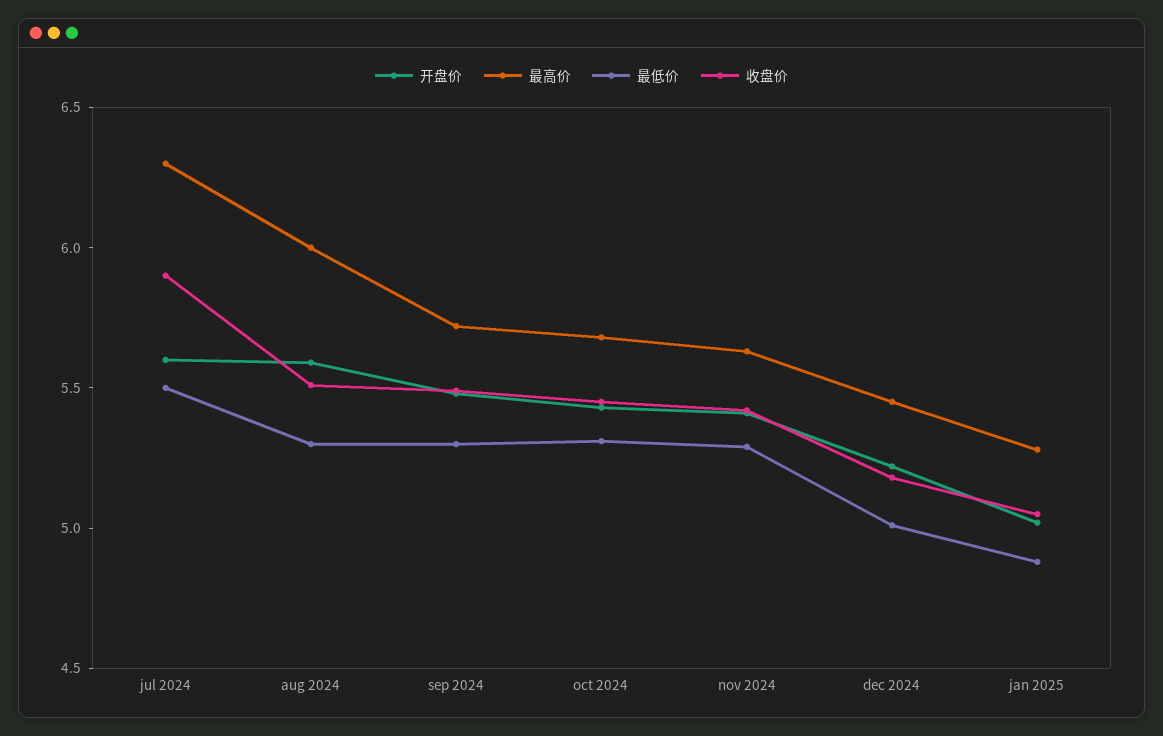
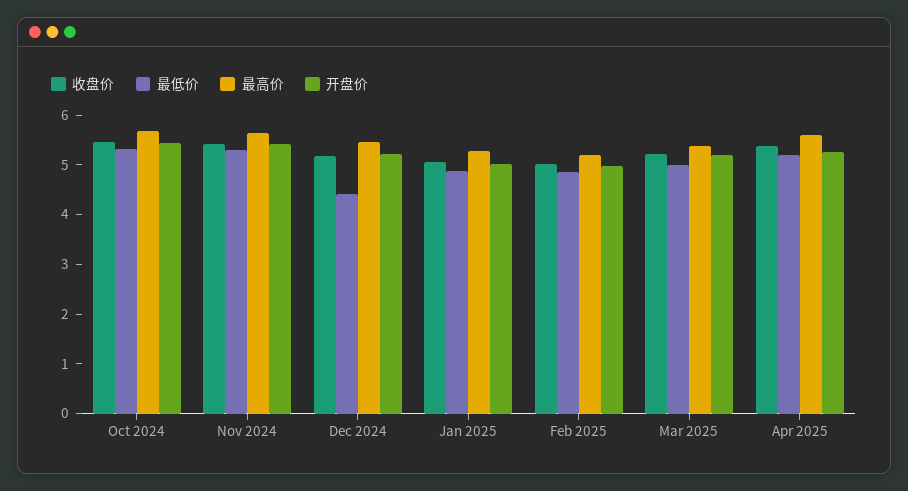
开盘价, jul 2024: 5.6 -> none
最高价, jul 2024: 6.3 -> none
最低价, jul 2024: 5.5 -> none
收盘价, jul 2024: 5.9 -> none
开盘价, aug 2024: 5.6 -> none
最高价, aug 2024: 6 -> none
最低价, aug 2024: 5.3 -> none
收盘价, aug 2024: 5.5 -> none
开盘价, sep 2024: 5.5 -> none
最高价, sep 2024: 5.7 -> none
最低价, sep 2024: 5.3 -> none
收盘价, sep 2024: 5.5 -> none
最低价, dec 2024: 5 -> 4.4
收盘价, Feb 2025: none -> 5
最低价, Feb 2025: none -> 4.8
最高价, Feb 2025: none -> 5.2
开盘价, Feb 2025: none -> 5
收盘价, Mar 2025: none -> 5.2
最低价, Mar 2025: none -> 5
最高价, Mar 2025: none -> 5.4
开盘价, Mar 2025: none -> 5.2
收盘价, Apr 2025: none -> 5.4
最低价, Apr 2025: none -> 5.2
最高价, Apr 2025: none -> 5.6
开盘价, Apr 2025: none -> 5.2

